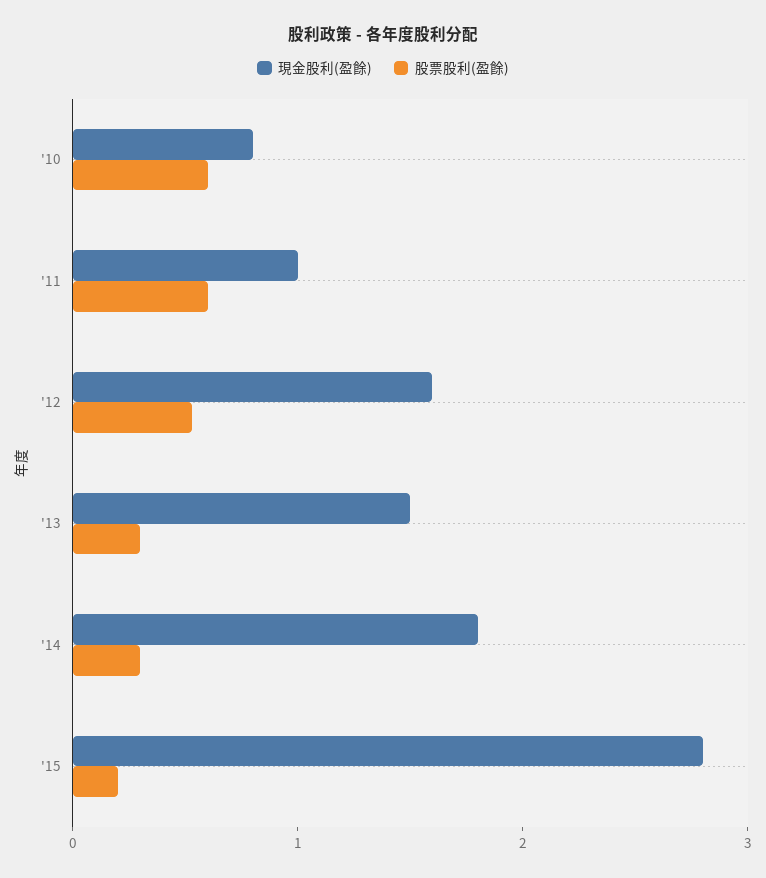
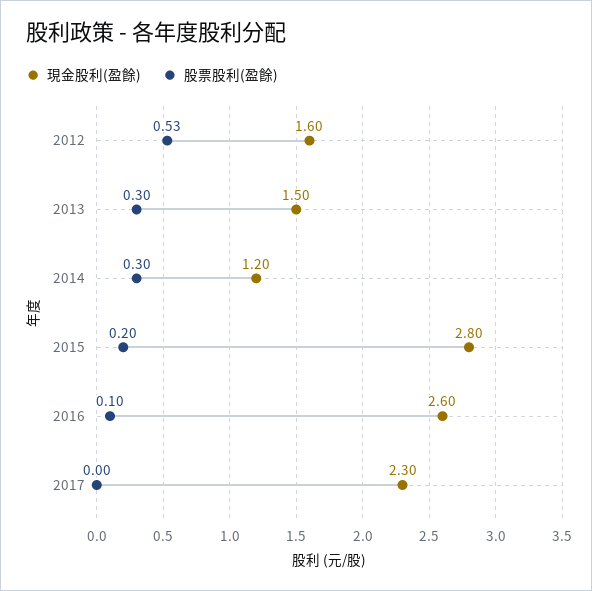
現金股利(盈餘), '10: 0.8 -> none
股票股利(盈餘), '10: 0.6 -> none
現金股利(盈餘), '11: 1 -> none
股票股利(盈餘), '11: 0.6 -> none
現金股利(盈餘), '14: 1.8 -> 1.2
現金股利(盈餘), 2016: none -> 2.6
股票股利(盈餘), 2016: none -> 0.1
現金股利(盈餘), 2017: none -> 2.3
股票股利(盈餘), 2017: none -> 0

